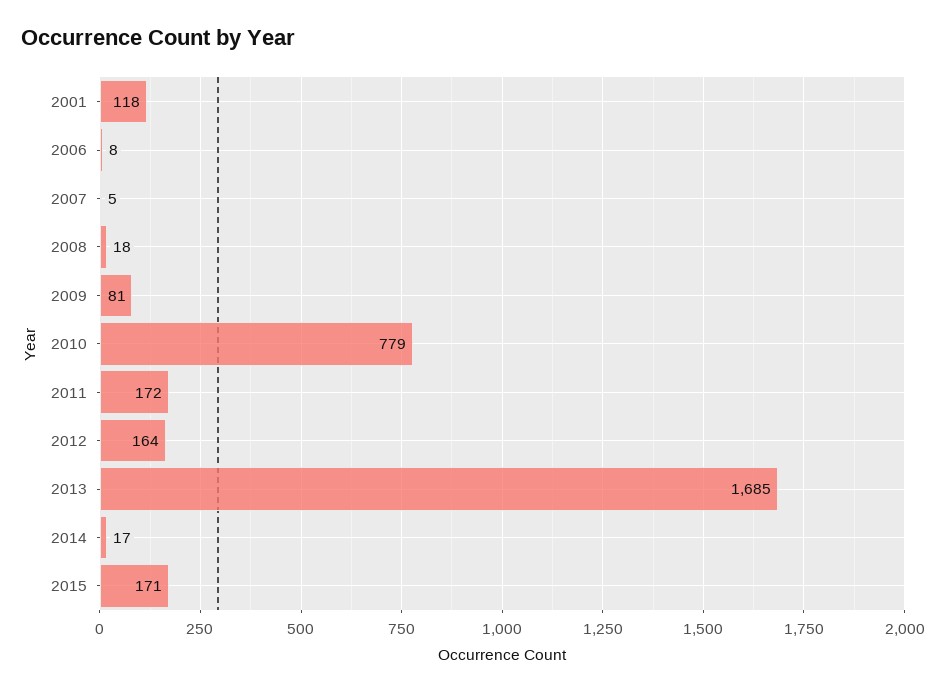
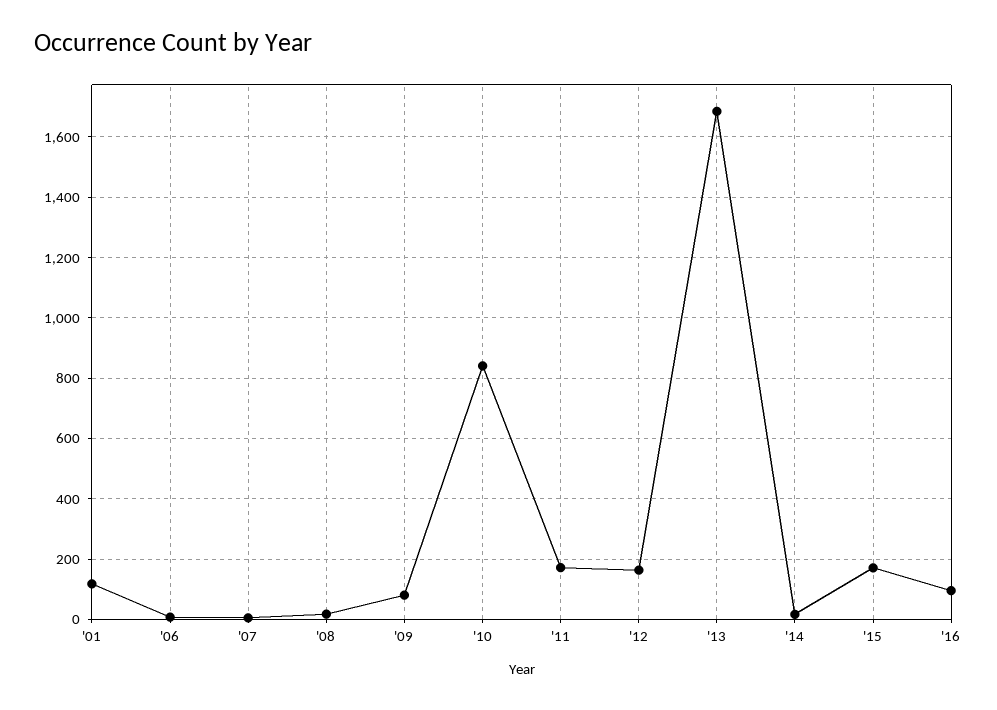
2010: 779 -> 840
'16: none -> 100

